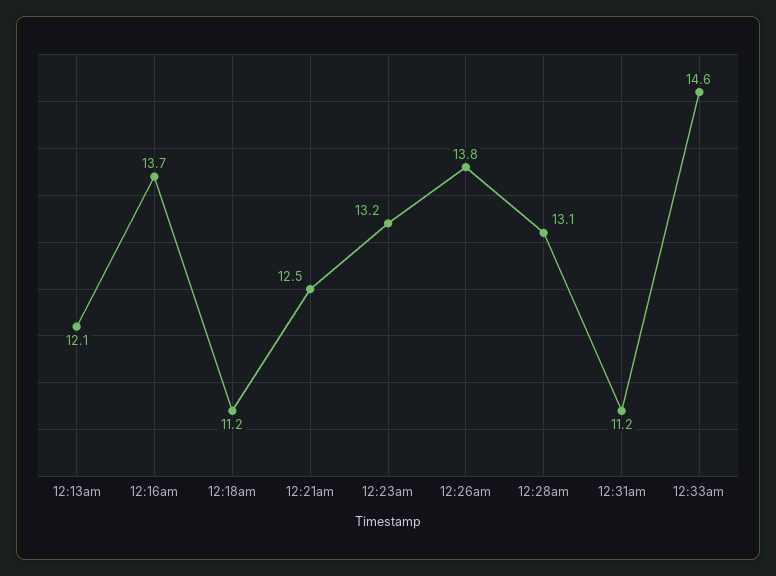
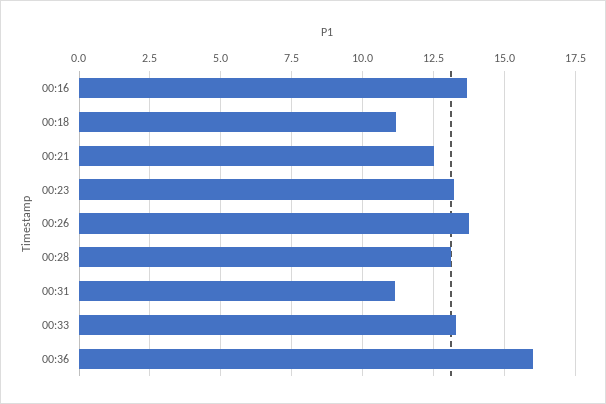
12:13am: 12.1 -> none
12:33am: 14.6 -> 13.25
00:36: none -> 16

